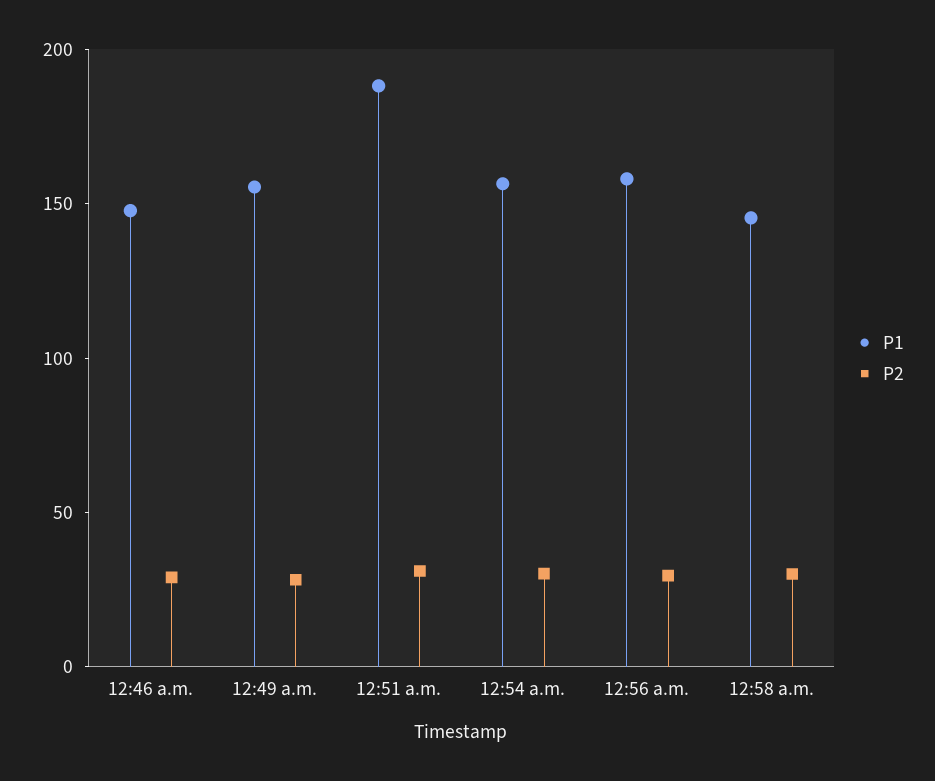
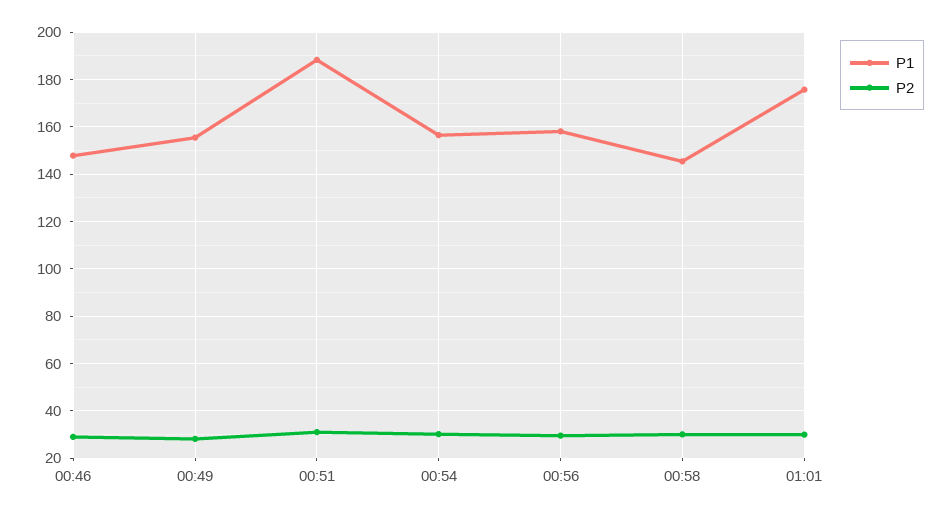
P1, 01:01: none -> 175
P2, 01:01: none -> 30

